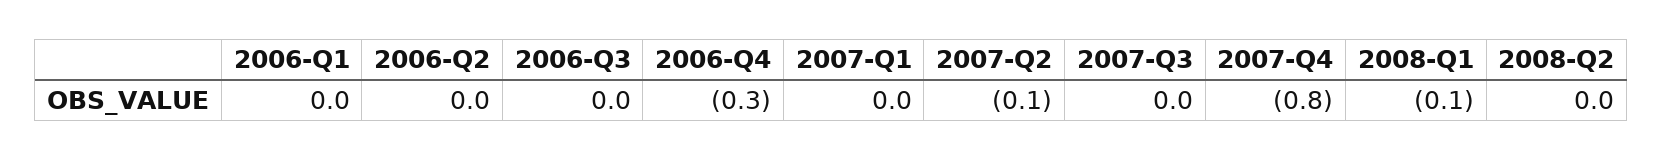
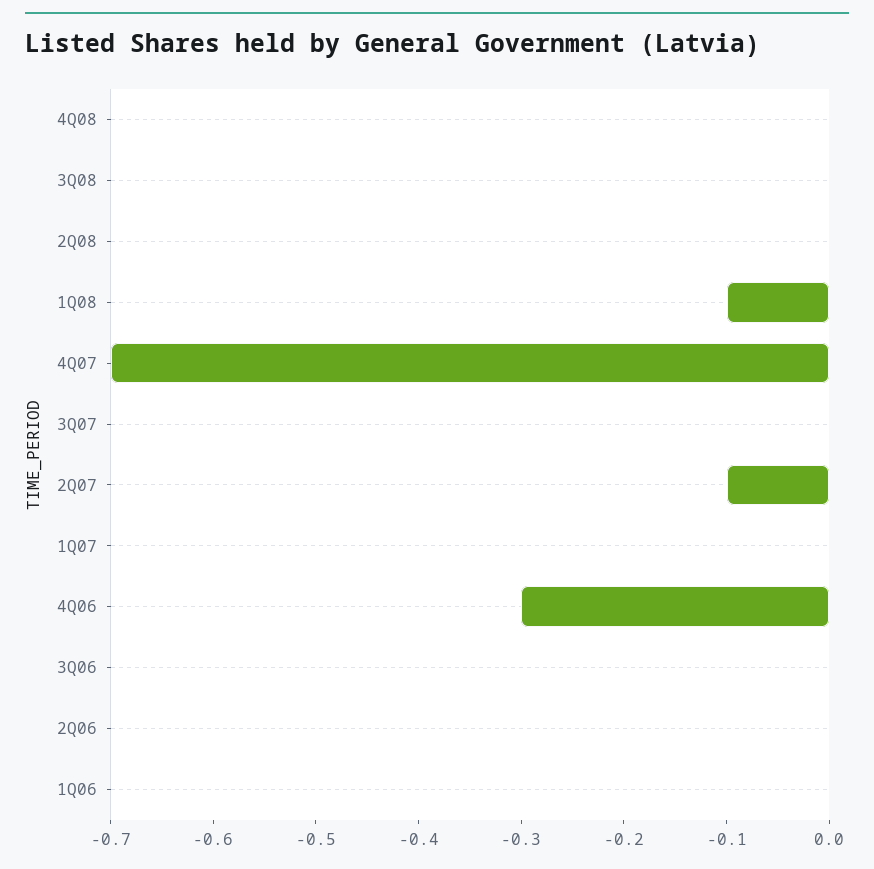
2007-Q4: -0.8 -> -0.7
4Q08: none -> 0
3Q08: none -> 0

